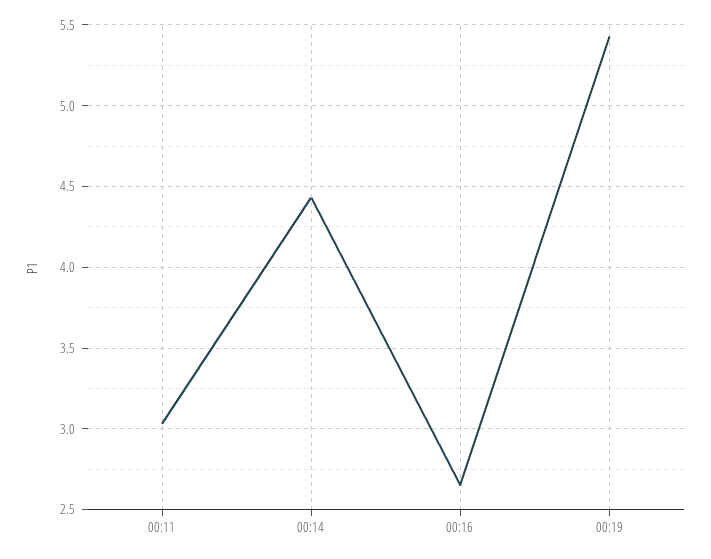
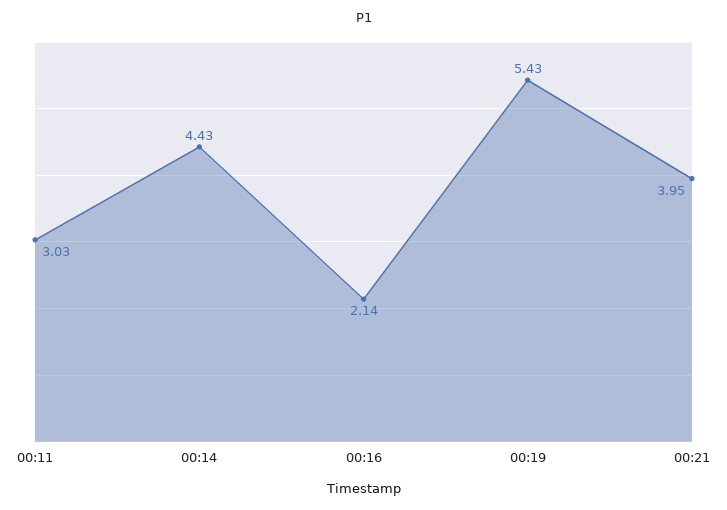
00:16: 2.65 -> 2.14
00:21: none -> 3.95

